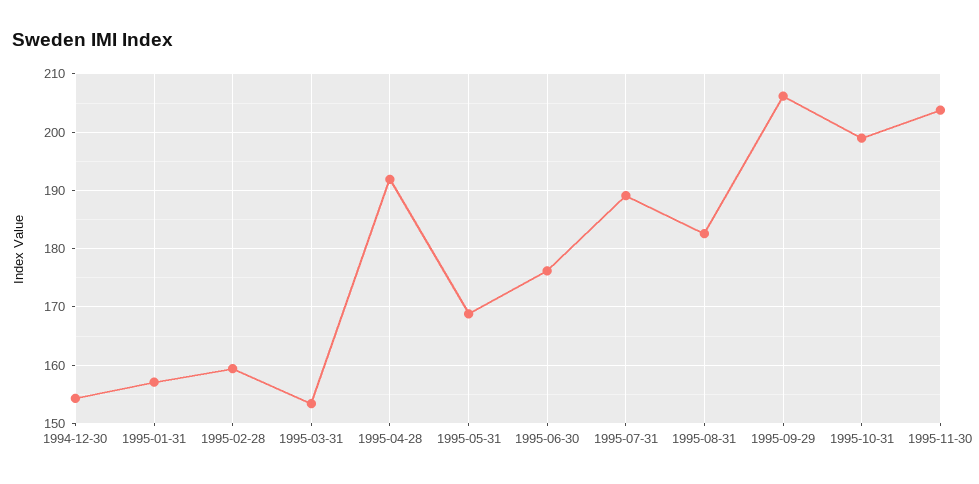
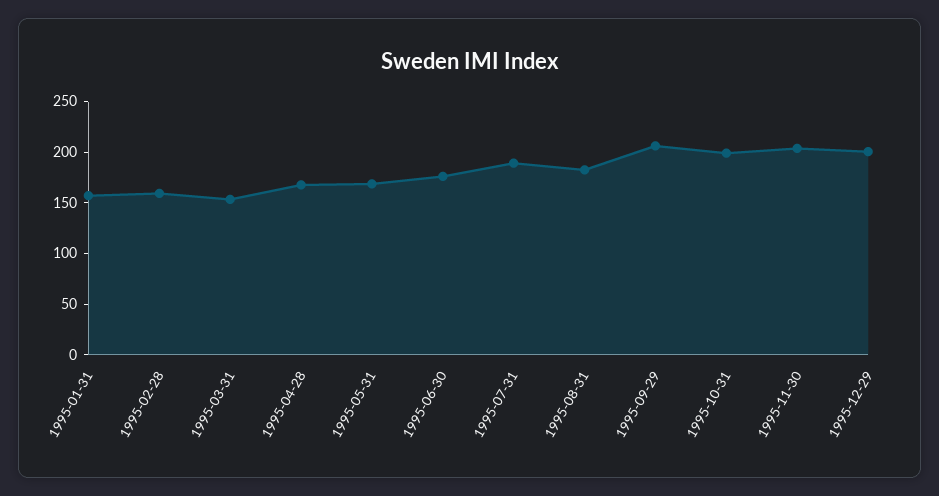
1994-12-30: 154 -> none
1995-04-28: 192 -> 170
1995-12-29: none -> 200

